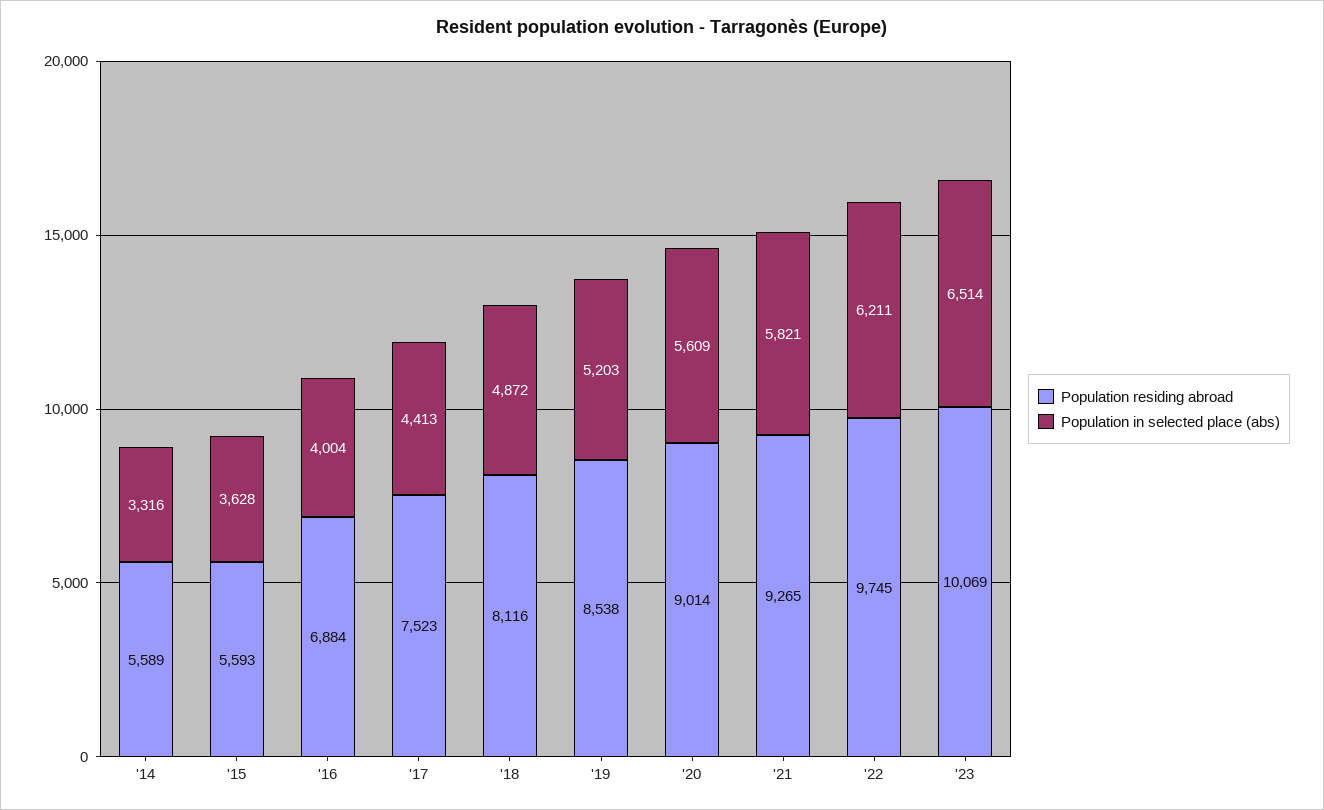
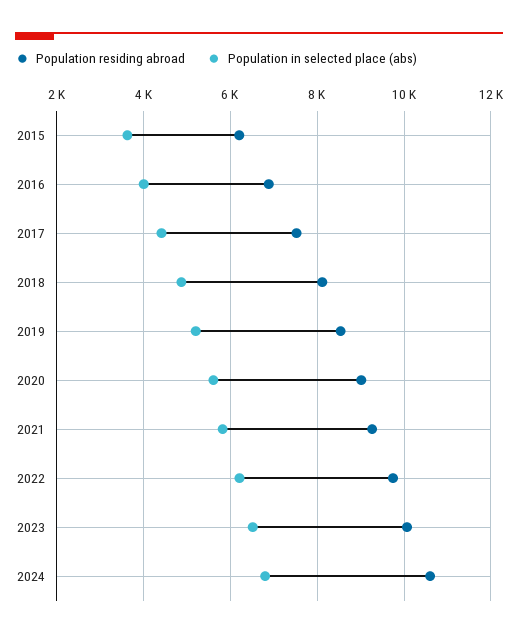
Population residing abroad, '14: 5589 -> none
Population in selected place (abs), '14: 3316 -> none
Population residing abroad, '15: 5593 -> 6200
Population residing abroad, 2024: none -> 10600
Population in selected place (abs), 2024: none -> 6800

